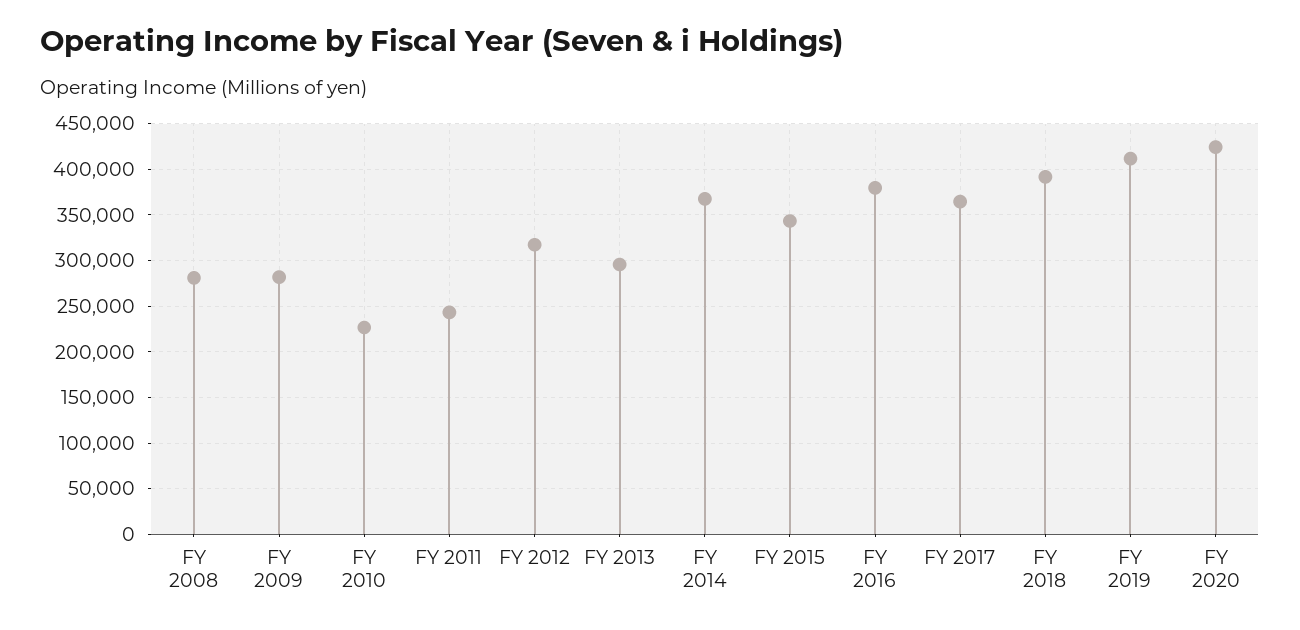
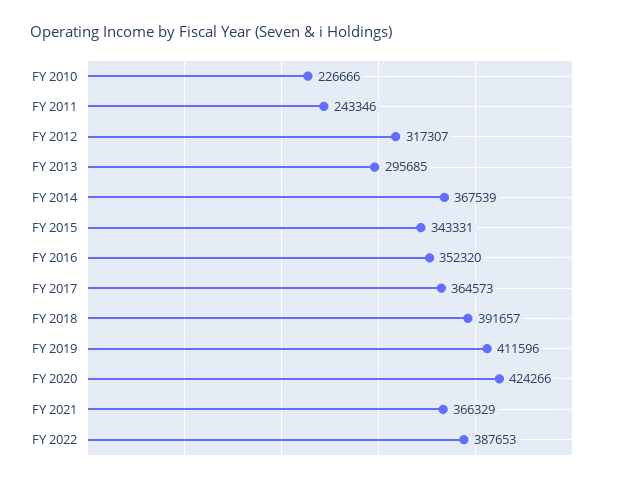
FY 2008: 280000 -> none
FY 2009: 280000 -> none
FY 2016: 380000 -> 352320
FY 2021: none -> 366329
FY 2022: none -> 387653

